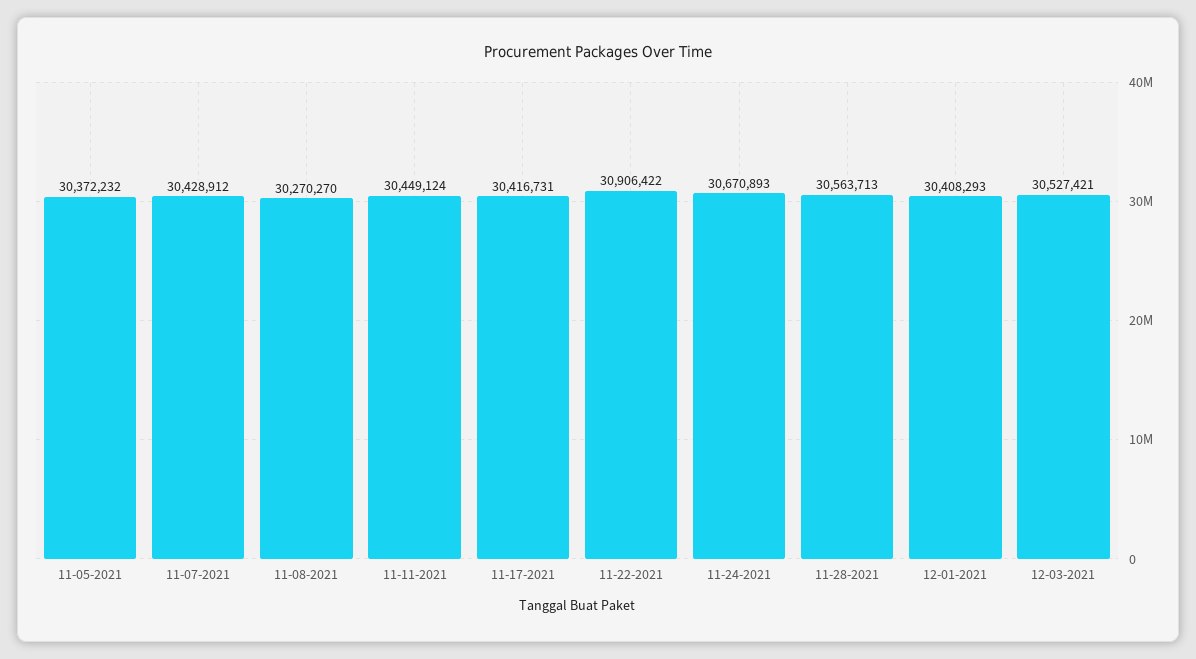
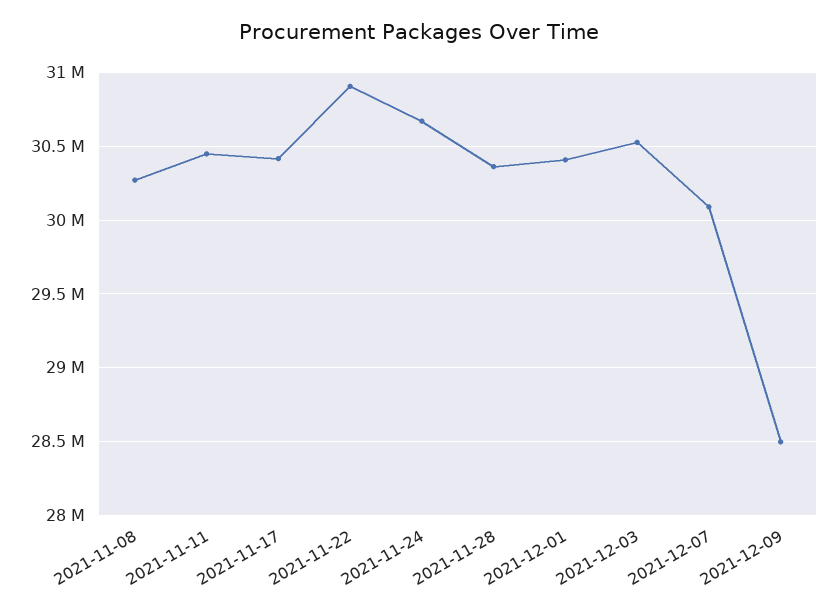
11-05-2021: 30372232 -> none
11-07-2021: 30428912 -> none
11-28-2021: 30563713 -> 30350000
2021-12-07: none -> 30100000
2021-12-09: none -> 28500000

